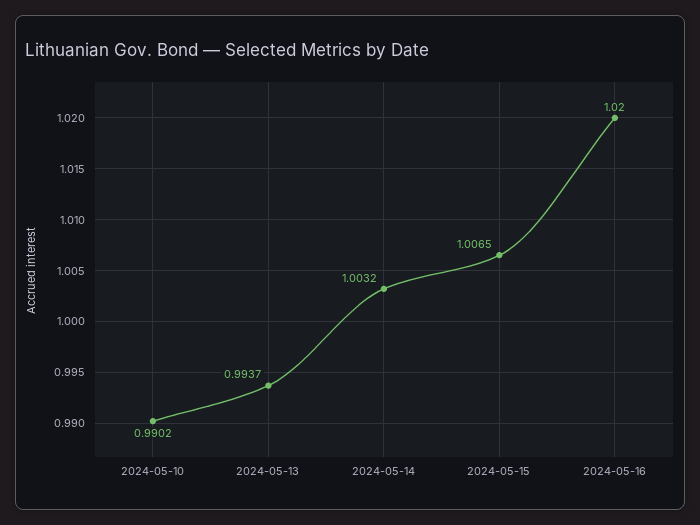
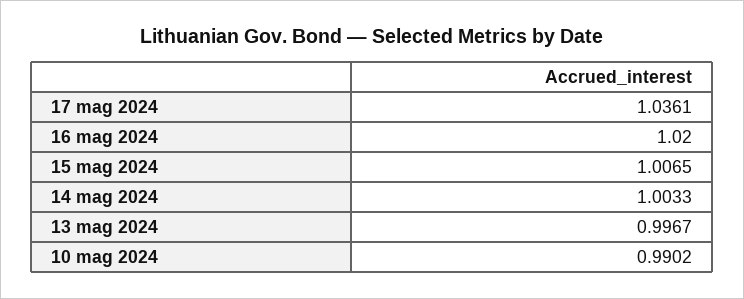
2024-05-13: 0.9937 -> 0.9967
2024-05-14: 1.0032 -> 1.0033
17 mag 2024: none -> 1.0361

